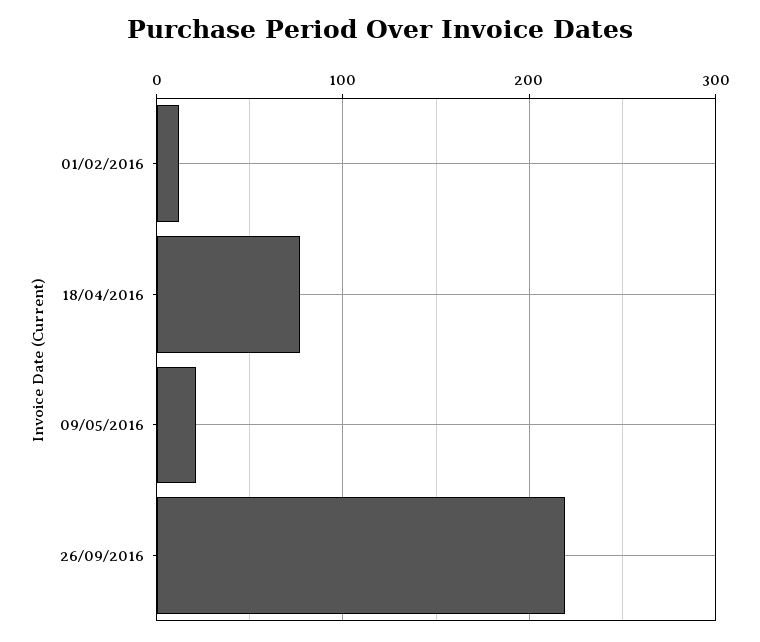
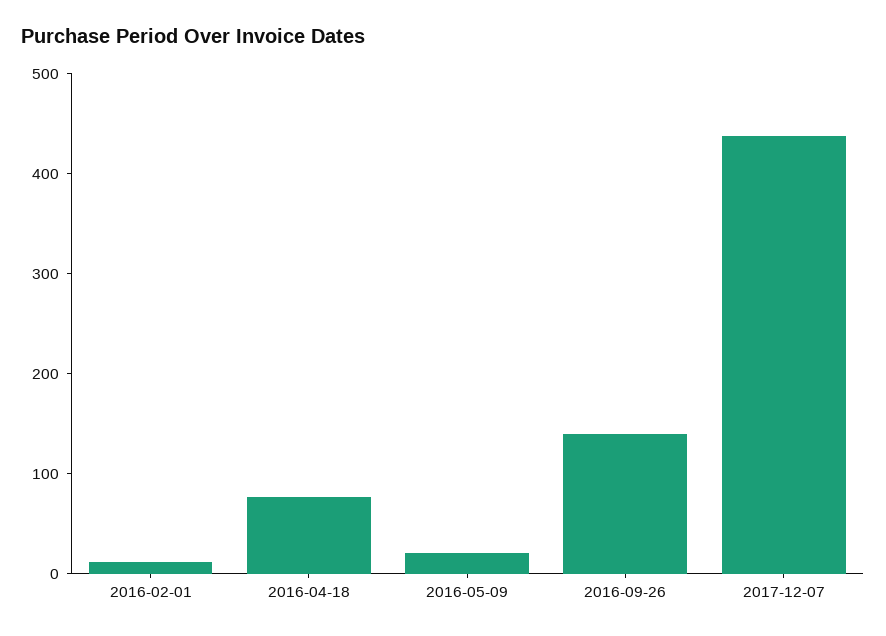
26/09/2016: 220 -> 140
2017-12-07: none -> 440

